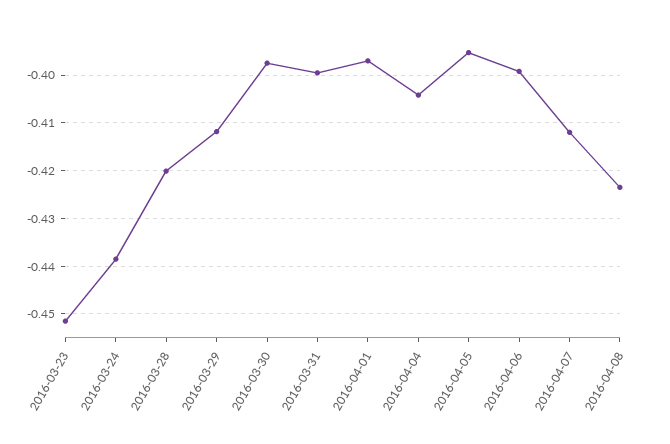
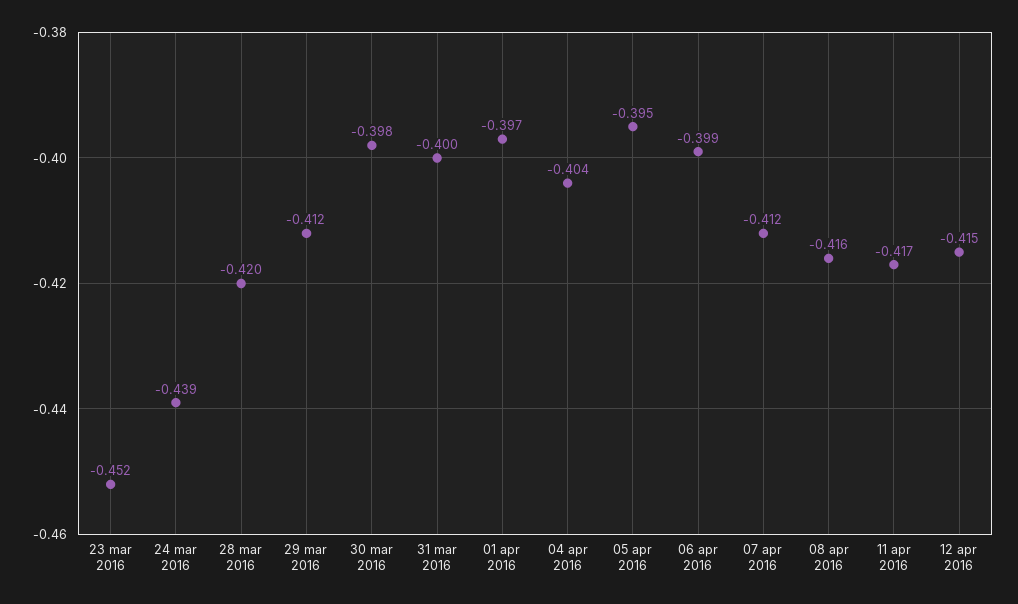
2016-04-08: -0.424 -> -0.416
11 apr 2016: none -> -0.417
12 apr 2016: none -> -0.415

